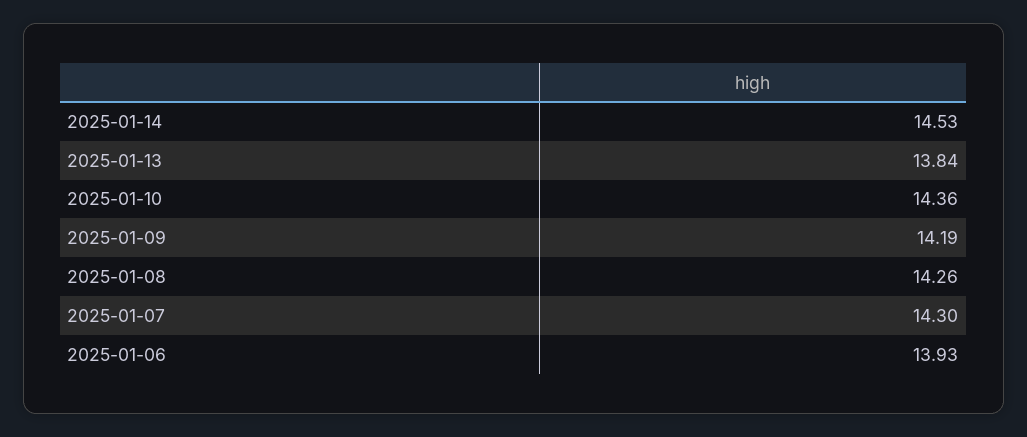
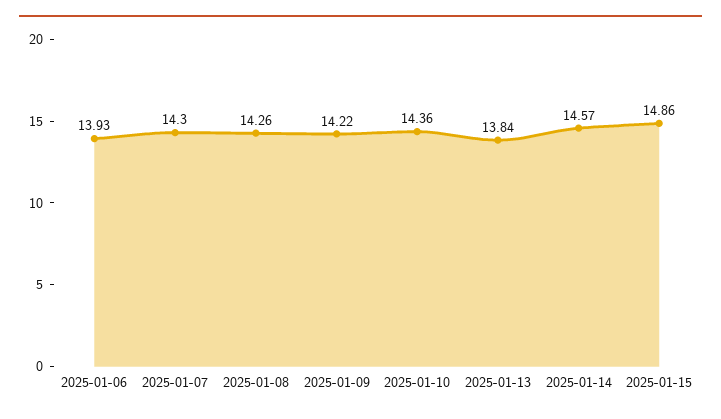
2025-01-14: 14.53 -> 14.57
2025-01-09: 14.19 -> 14.22
2025-01-15: none -> 14.86

